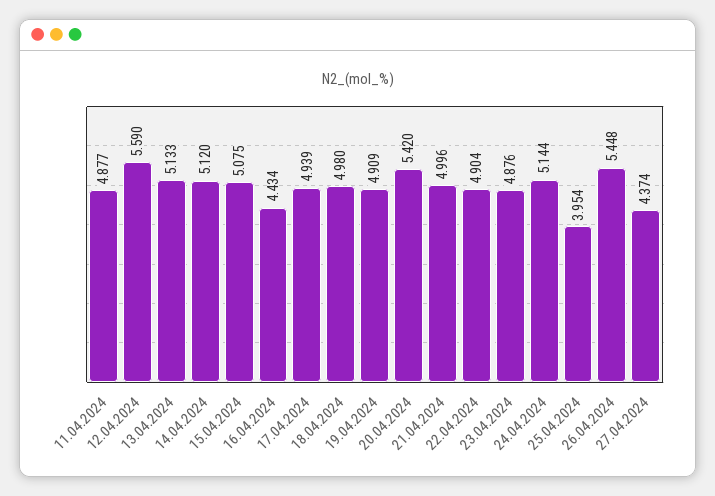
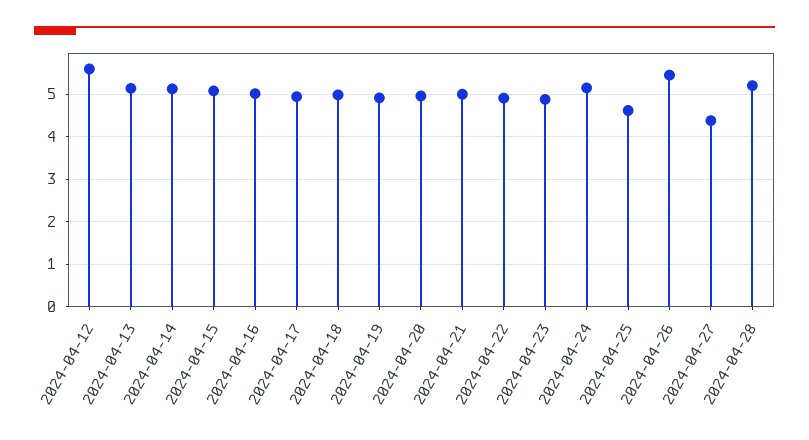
11.04.2024: 4.877 -> none
16.04.2024: 4.434 -> 5
20.04.2024: 5.42 -> 5
25.04.2024: 3.954 -> 4.6
2024-04-28: none -> 5.2

